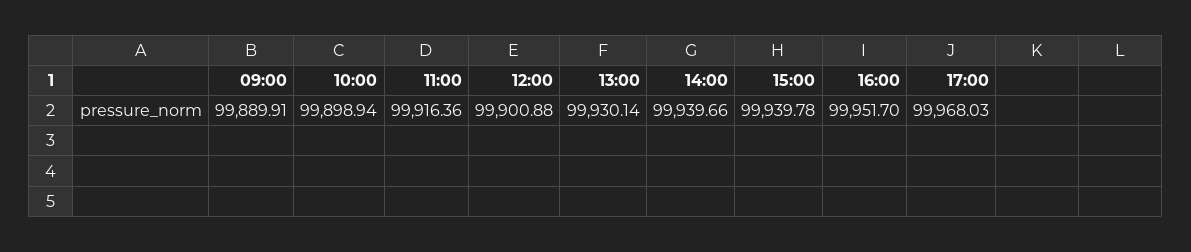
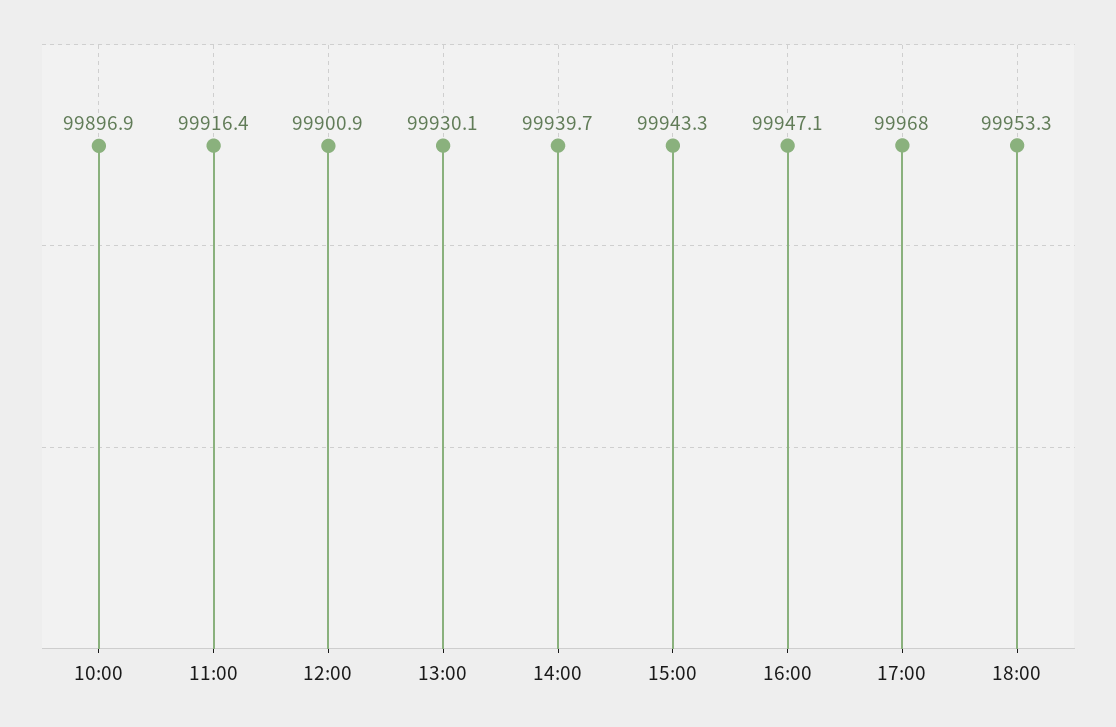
09:00: 99889.91 -> none
10:00: 99898.94 -> 99896.9
15:00: 99939.78 -> 99943.3
16:00: 99951.7 -> 99947.1
18:00: none -> 99953.3

